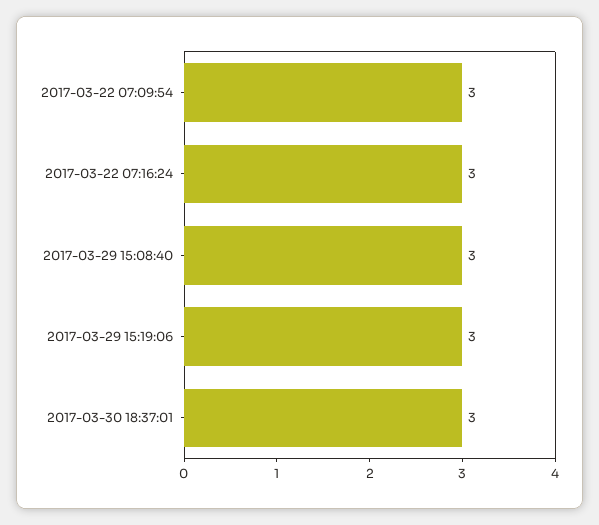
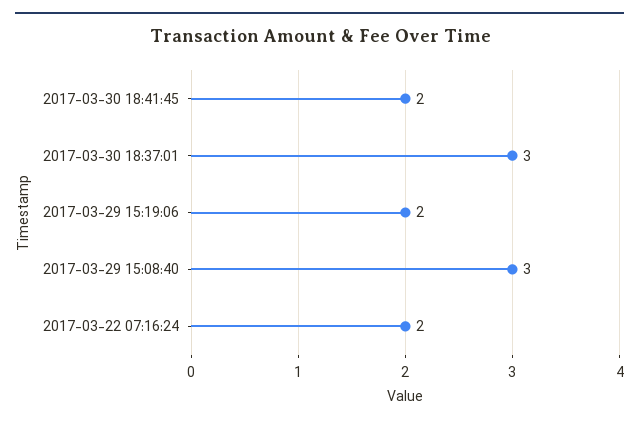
2017-03-22 07:09:54: 3 -> none
2017-03-22 07:16:24: 3 -> 2
2017-03-29 15:19:06: 3 -> 2
2017-03-30 18:41:45: none -> 2

